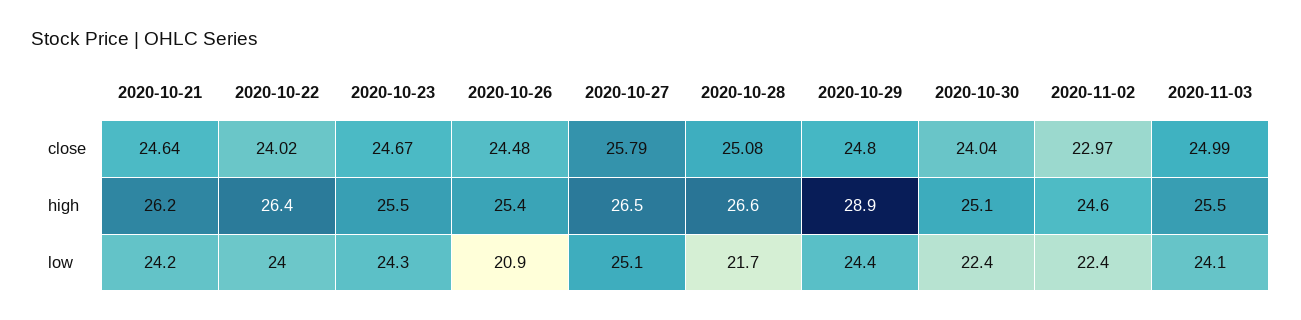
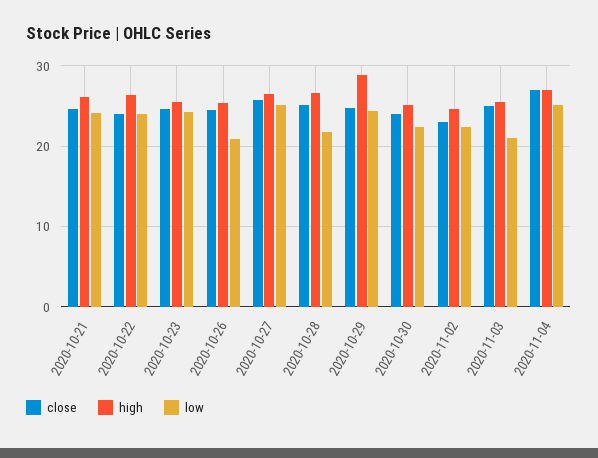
low, 2020-11-03: 24.1 -> 21
close, 2020-11-04: none -> 27
high, 2020-11-04: none -> 27
low, 2020-11-04: none -> 25

